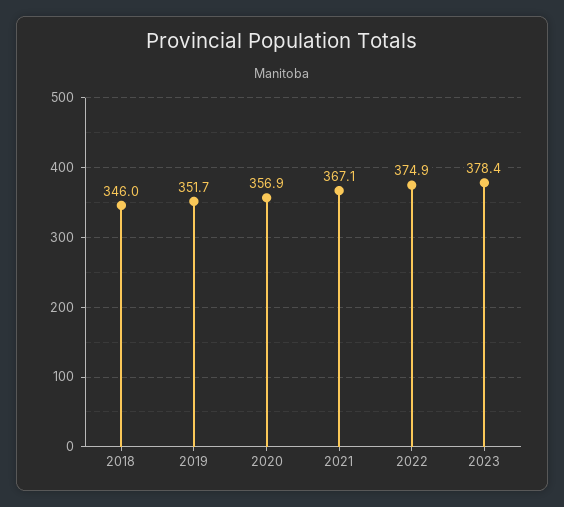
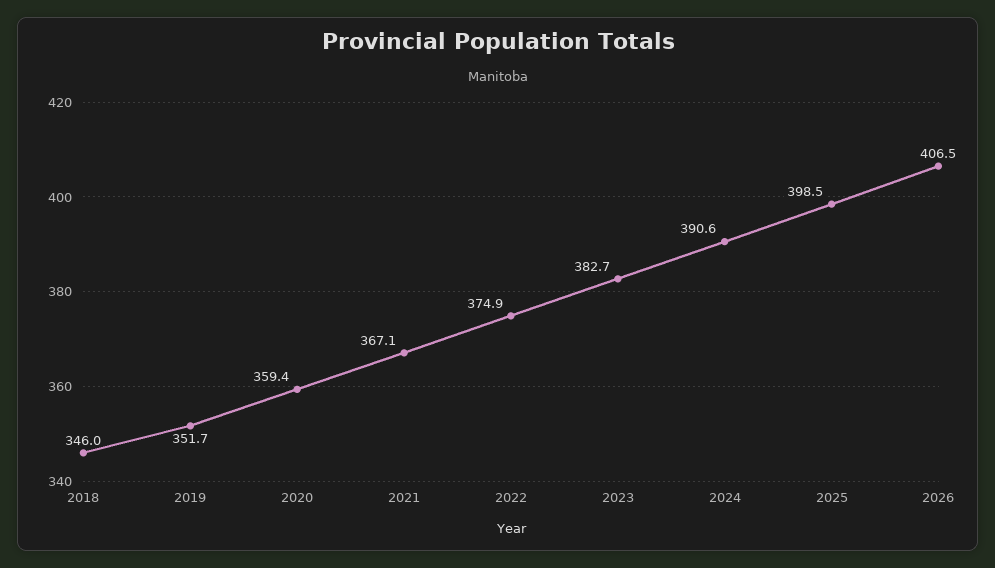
2020: 356.9 -> 359.4
2023: 378.4 -> 382.7
2024: none -> 390.6
2025: none -> 398.5
2026: none -> 406.5

